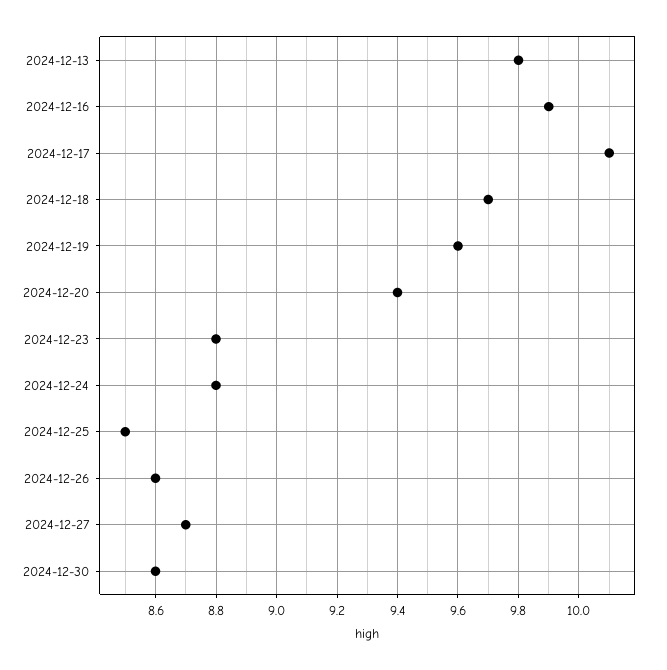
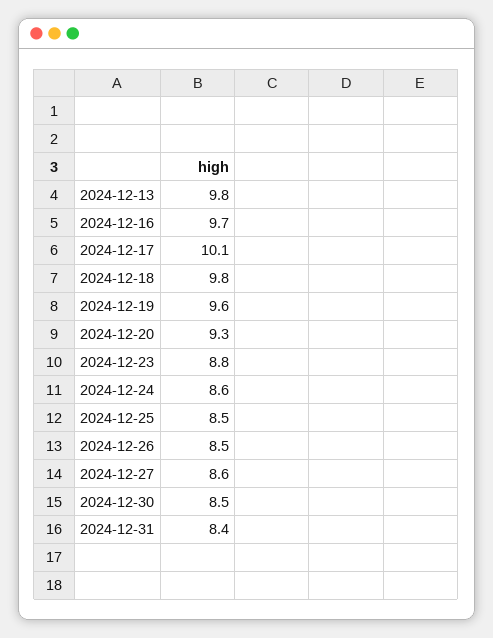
2024-12-16: 9.9 -> 9.7
2024-12-18: 9.7 -> 9.8
2024-12-20: 9.4 -> 9.3
2024-12-24: 8.8 -> 8.6
2024-12-26: 8.6 -> 8.5
2024-12-27: 8.7 -> 8.6
2024-12-30: 8.6 -> 8.5
2024-12-31: none -> 8.4

